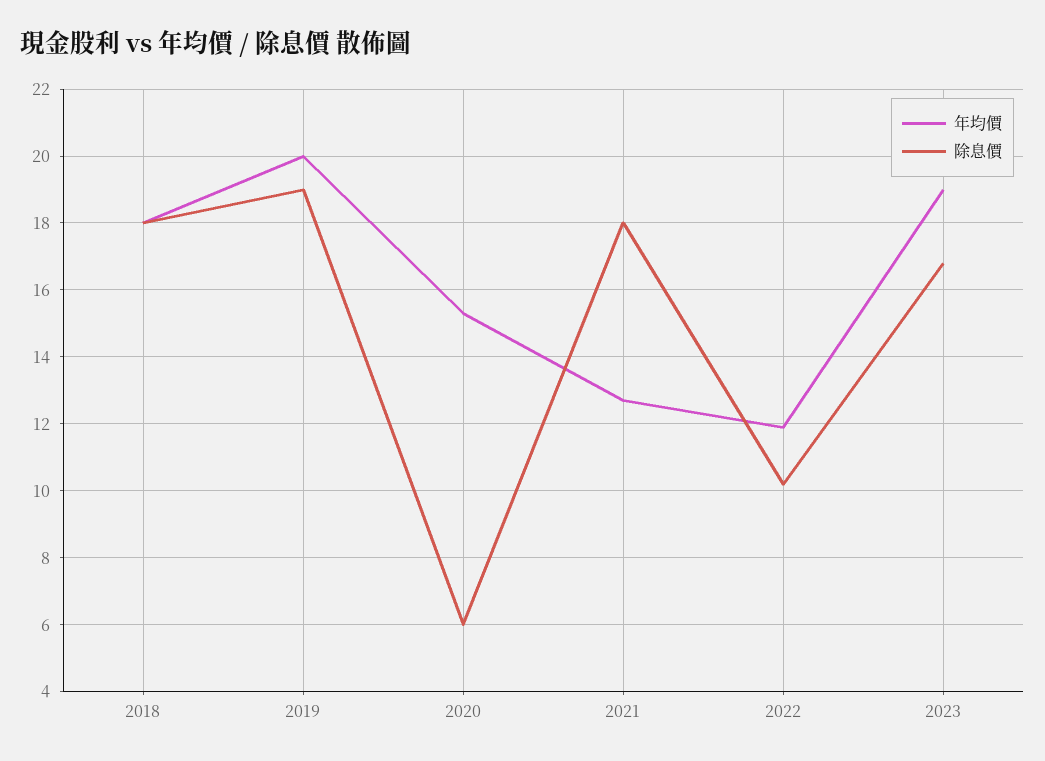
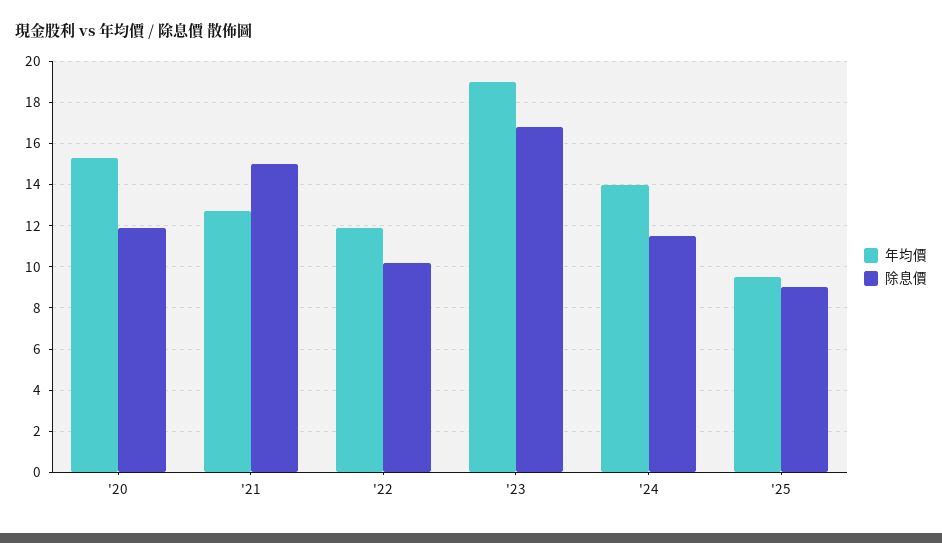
年均價, 2018: 18 -> none
除息價, 2018: 18 -> none
年均價, 2019: 20 -> none
除息價, 2019: 19 -> none
除息價, 2020: 6 -> 12
除息價, 2021: 18 -> 15
年均價, '24: none -> 14
除息價, '24: none -> 11.5
年均價, '25: none -> 9.5
除息價, '25: none -> 9

